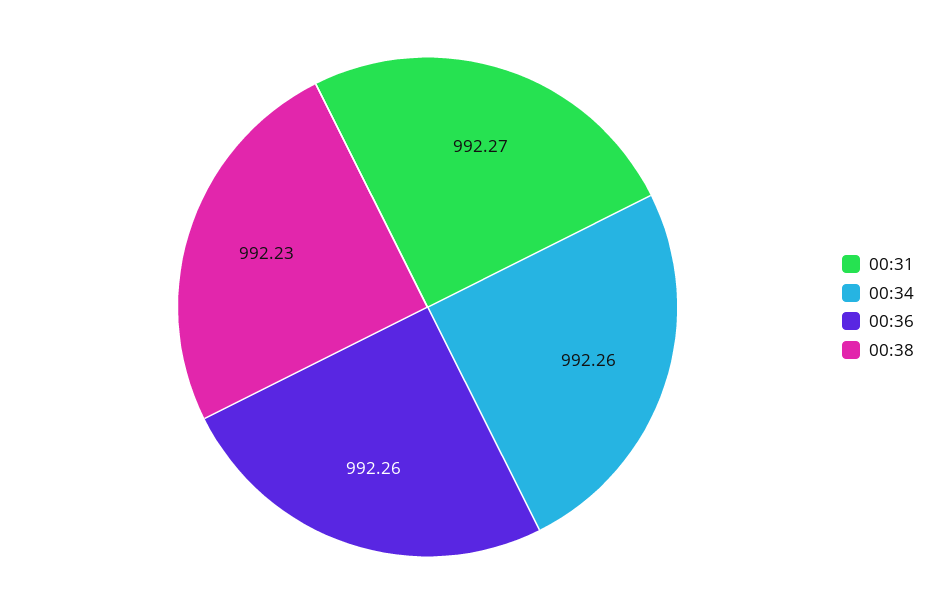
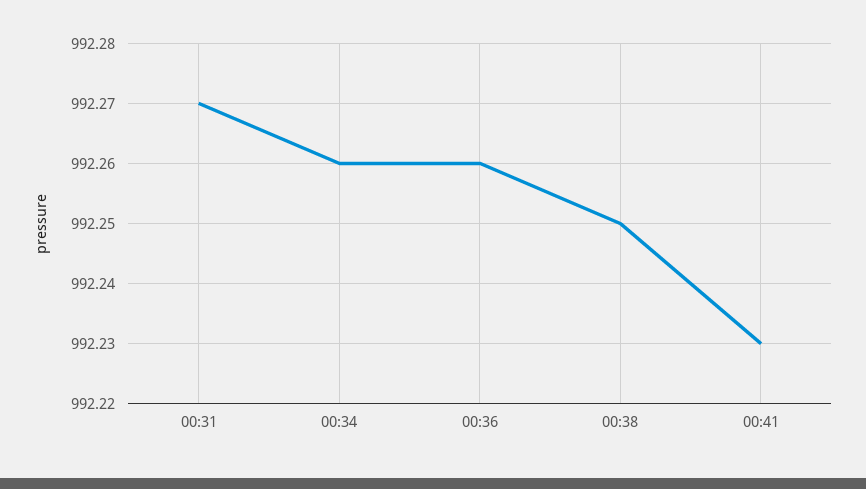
00:38: 992.23 -> 992.25
00:41: none -> 992.23

